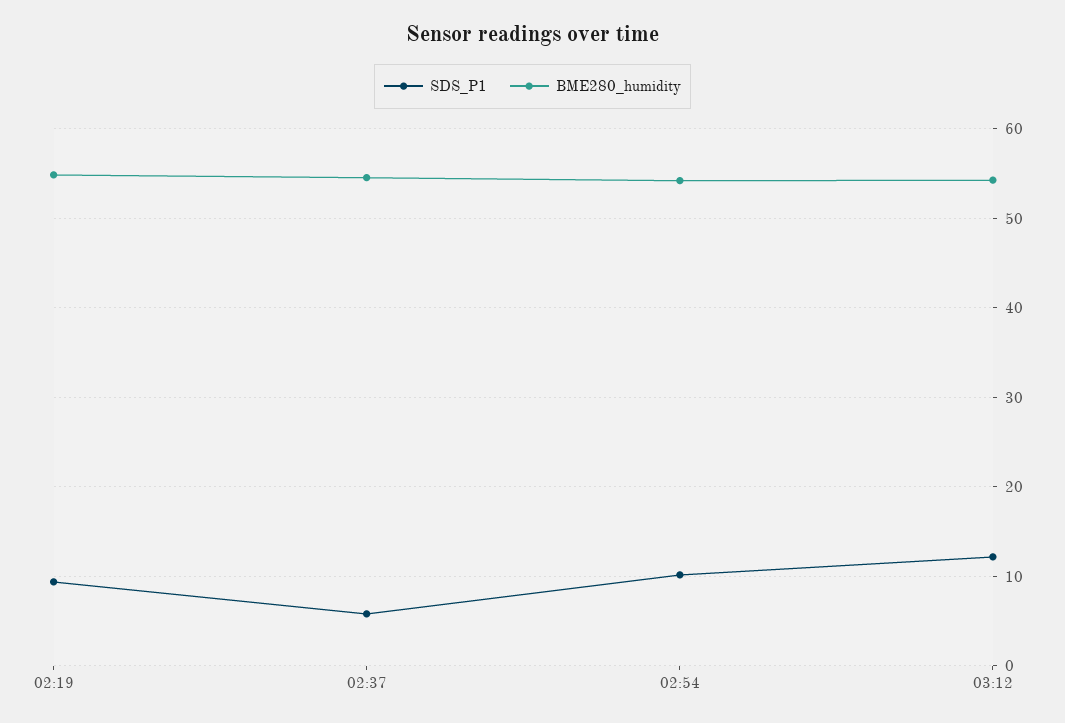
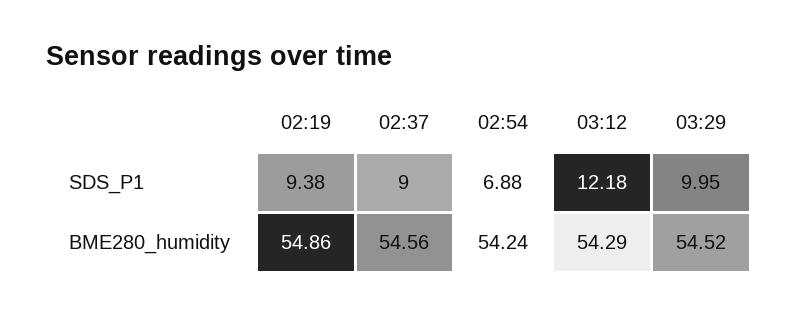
SDS_P1, 02:37: 6 -> 9
SDS_P1, 02:54: 10 -> 6.88
SDS_P1, 03:29: none -> 9.95
BME280_humidity, 03:29: none -> 54.52

